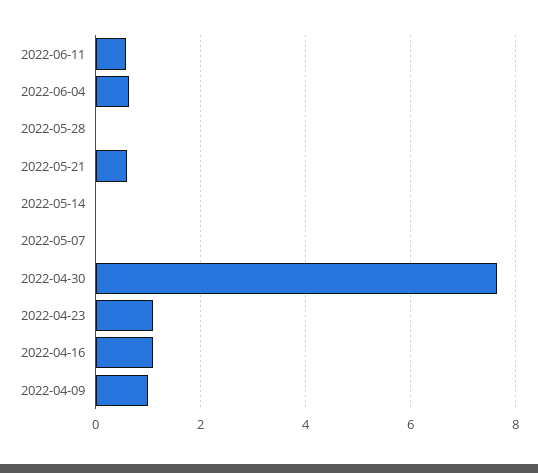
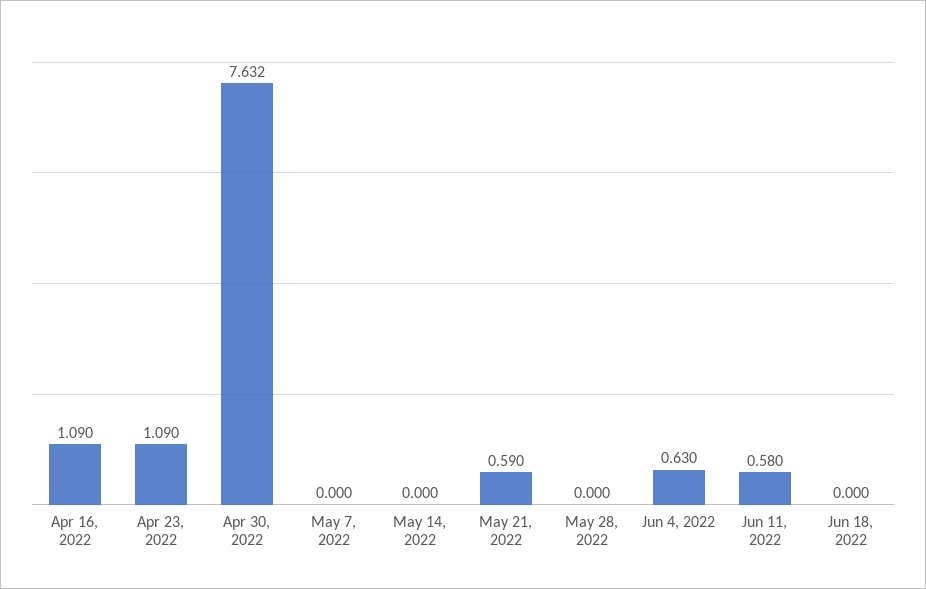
2022-04-09: 1 -> none
Jun 18, 2022: none -> 0

